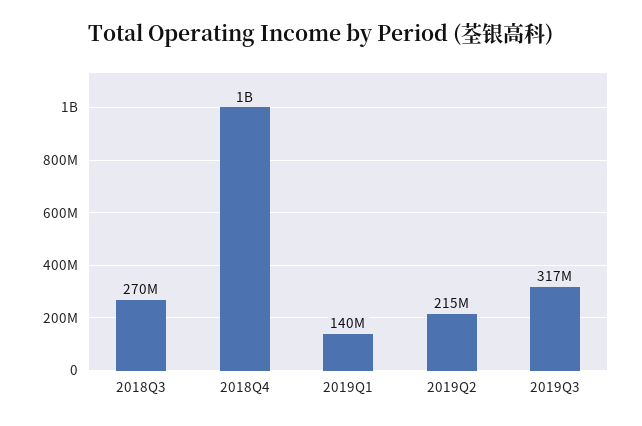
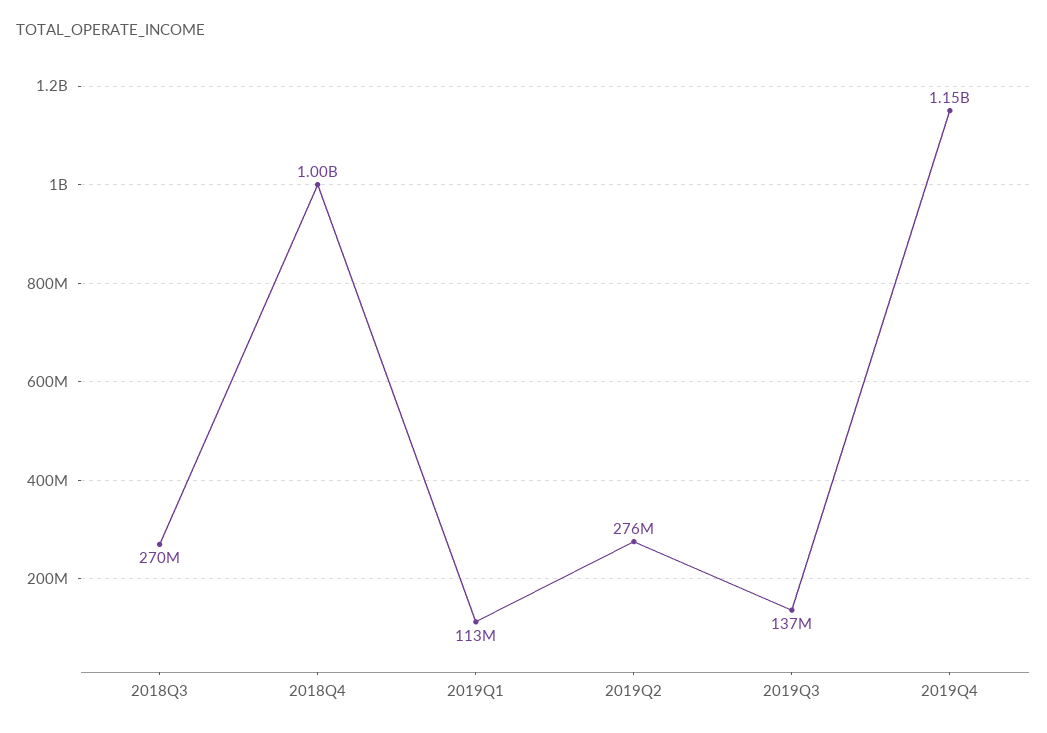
2019Q1: 140000000 -> 113000000
2019Q2: 215000000 -> 276000000
2019Q3: 317000000 -> 137000000
2019Q4: none -> 1150000000

